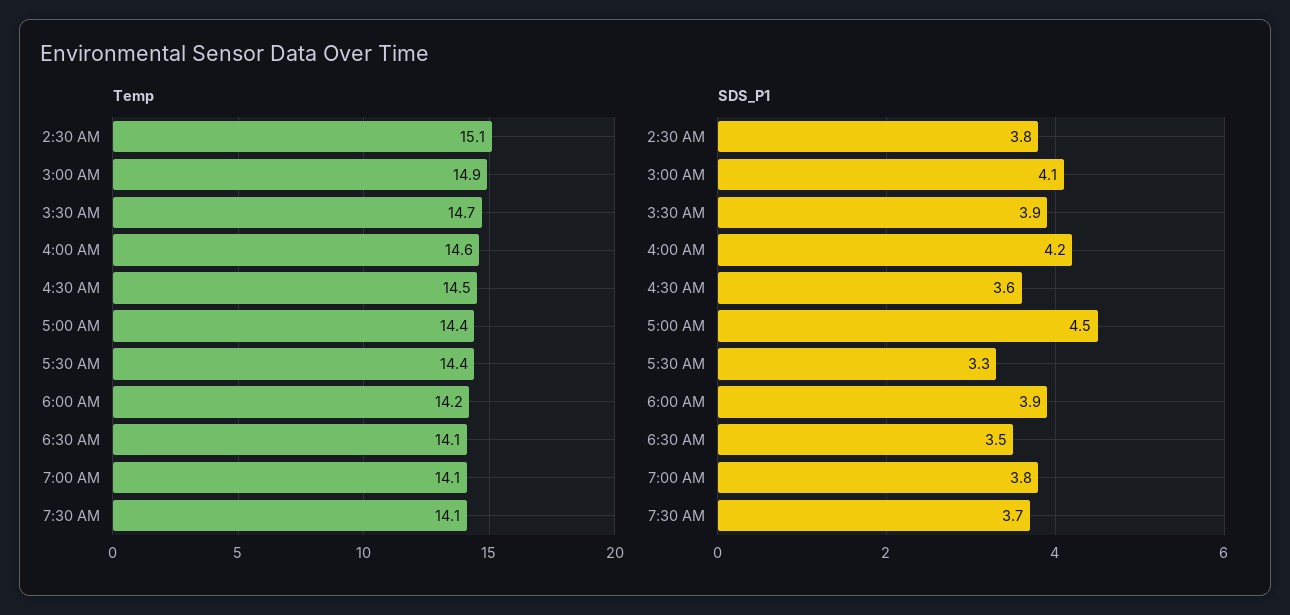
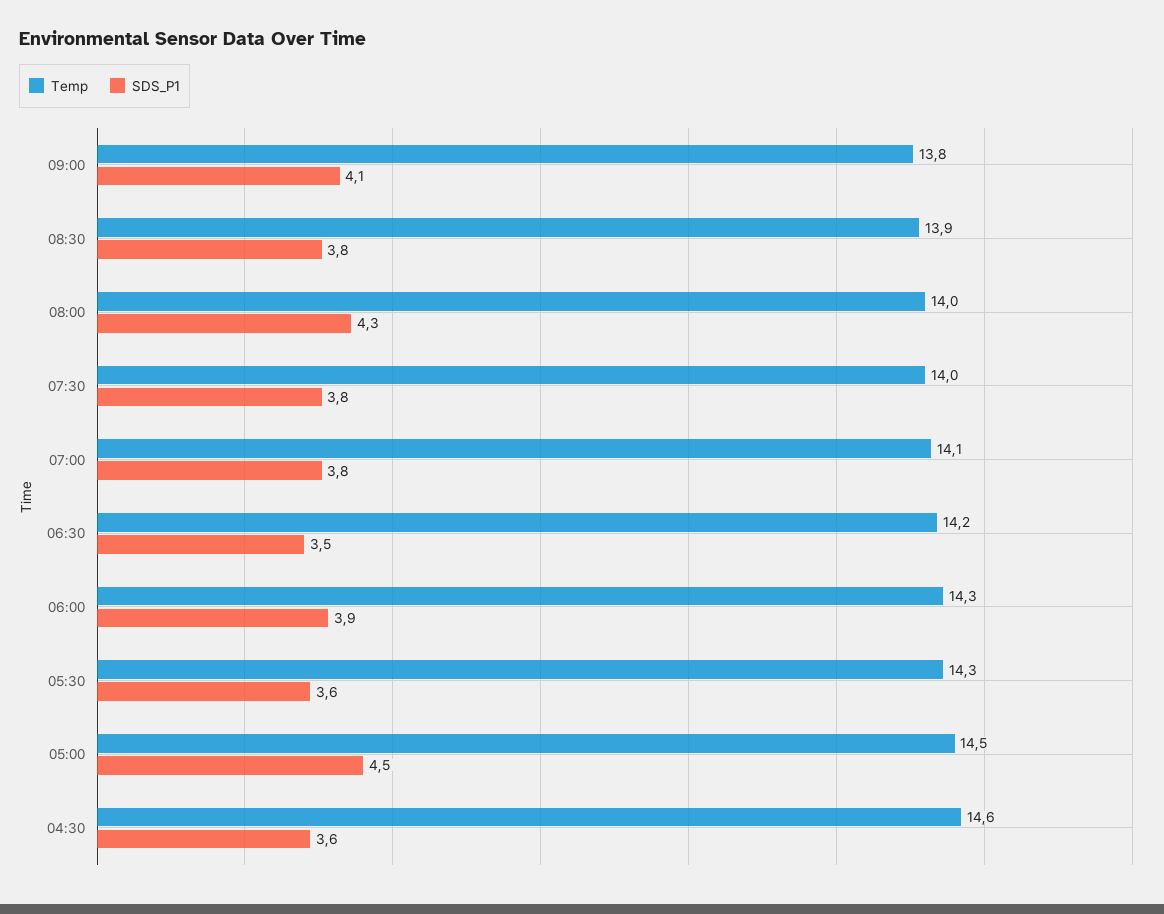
Temp, 2:30 AM: 15.1 -> none
Temp, 3:00 AM: 14.9 -> none
Temp, 3:30 AM: 14.7 -> none
Temp, 4:00 AM: 14.6 -> none
Temp, 4:30 AM: 14.5 -> 14.6
Temp, 5:00 AM: 14.4 -> 14.5
Temp, 5:30 AM: 14.4 -> 14.3
Temp, 6:00 AM: 14.2 -> 14.3
Temp, 6:30 AM: 14.1 -> 14.2
Temp, 7:30 AM: 14.1 -> 14
SDS_P1, 2:30 AM: 3.8 -> none
SDS_P1, 3:00 AM: 4.1 -> none
SDS_P1, 3:30 AM: 3.9 -> none
SDS_P1, 4:00 AM: 4.2 -> none
SDS_P1, 5:30 AM: 3.3 -> 3.6
SDS_P1, 7:30 AM: 3.7 -> 3.8
Temp, 09:00: none -> 13.8
SDS_P1, 09:00: none -> 4.1
Temp, 08:30: none -> 13.9
SDS_P1, 08:30: none -> 3.8
Temp, 08:00: none -> 14
SDS_P1, 08:00: none -> 4.3

